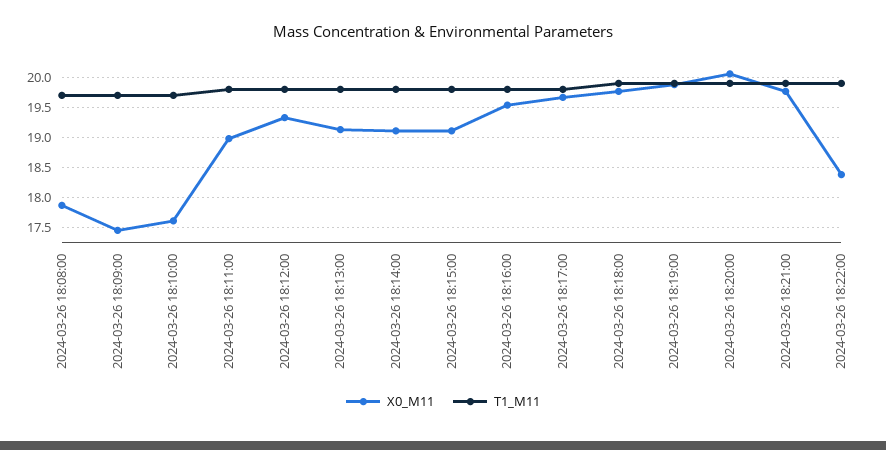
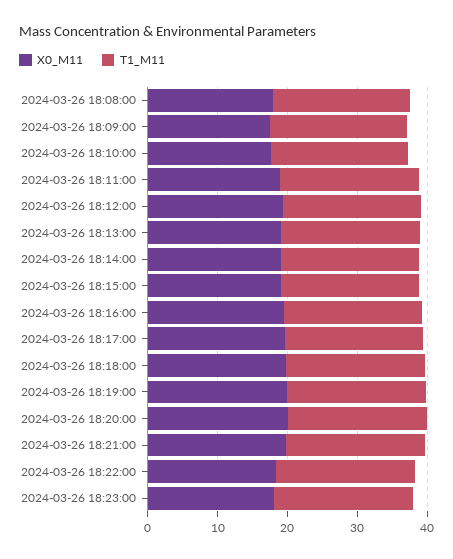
X0_M11, 2024-03-26 18:23:00: none -> 18
T1_M11, 2024-03-26 18:23:00: none -> 20

